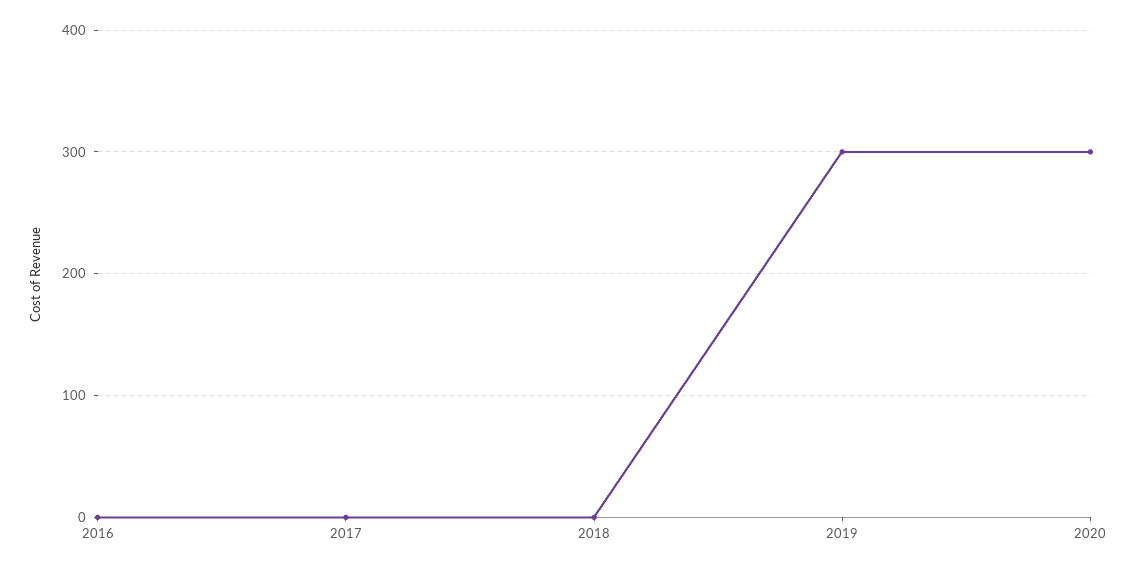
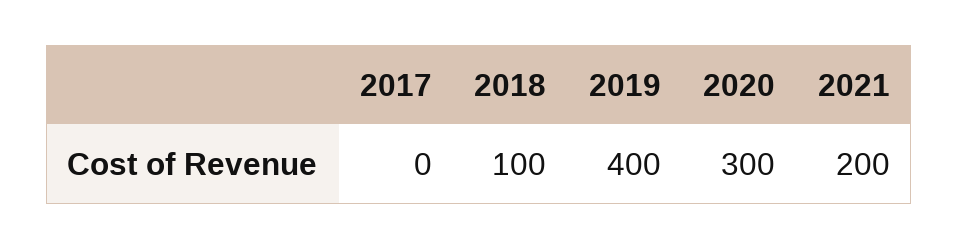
2016: 0 -> none
2018: 0 -> 100
2019: 300 -> 400
2021: none -> 200

